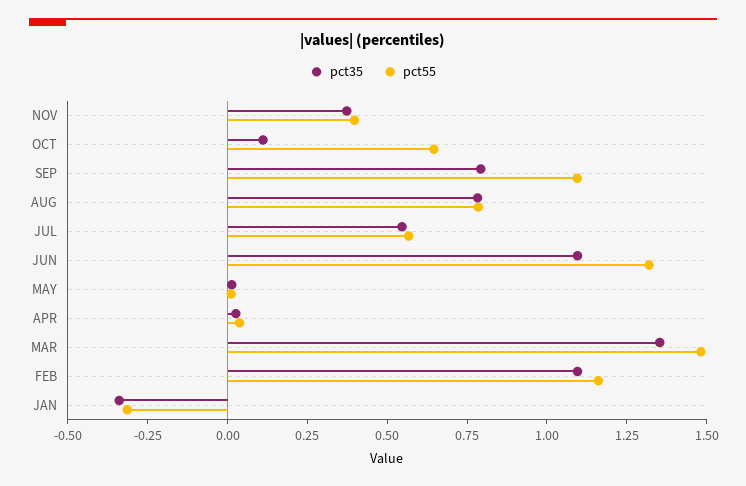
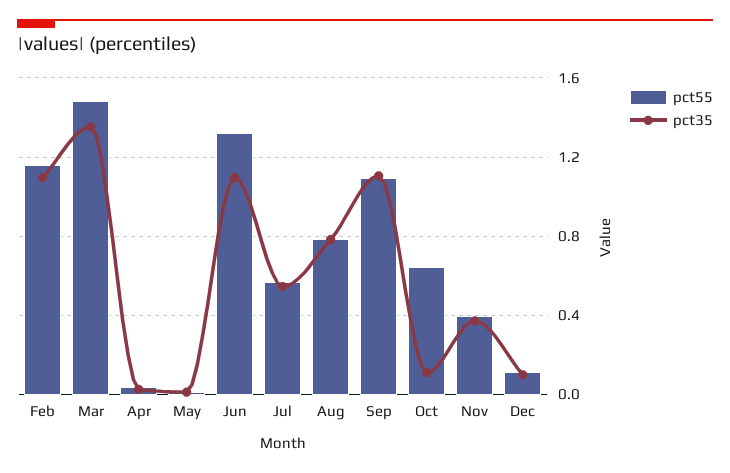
pct35, SEP: 0.8 -> 1.1
pct35, JAN: -0.35 -> none
pct55, JAN: -0.3 -> none
pct55, Dec: none -> 0.1
pct35, Dec: none -> 0.1

